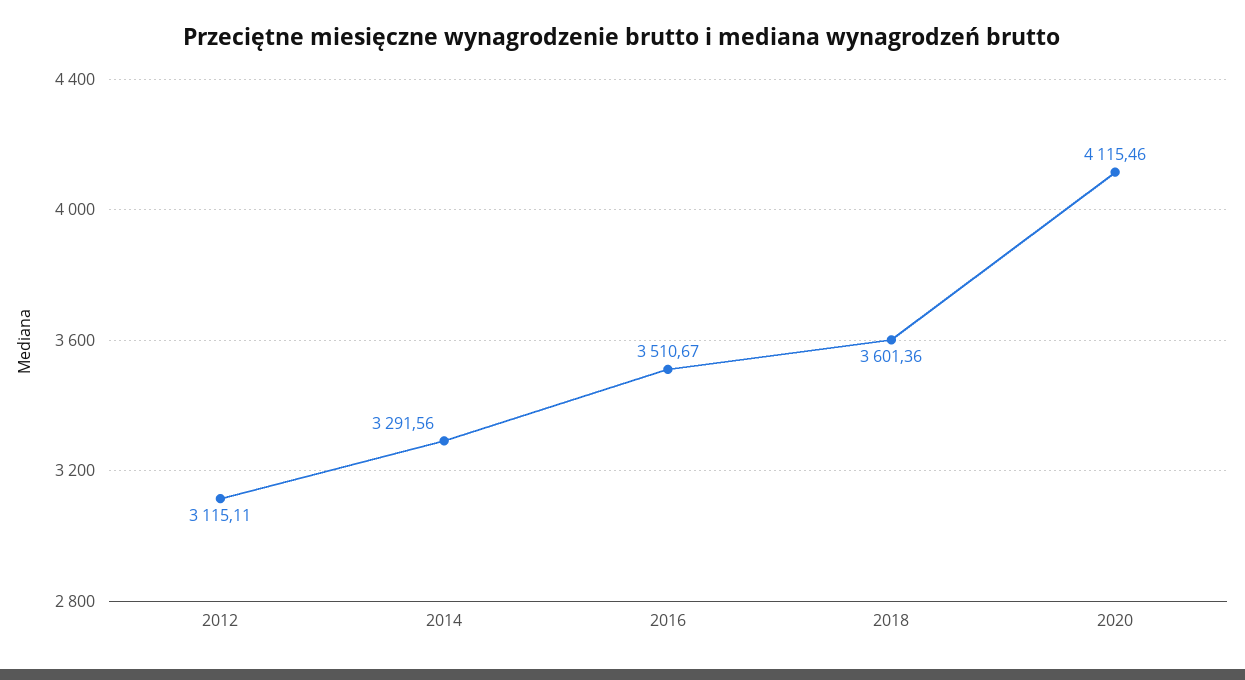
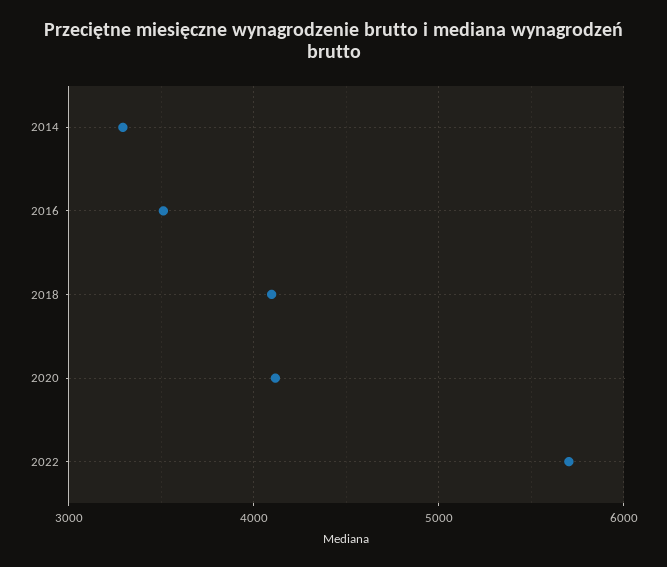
2012: 3115.11 -> none
2018: 3601.36 -> 4100
2022: none -> 5700

